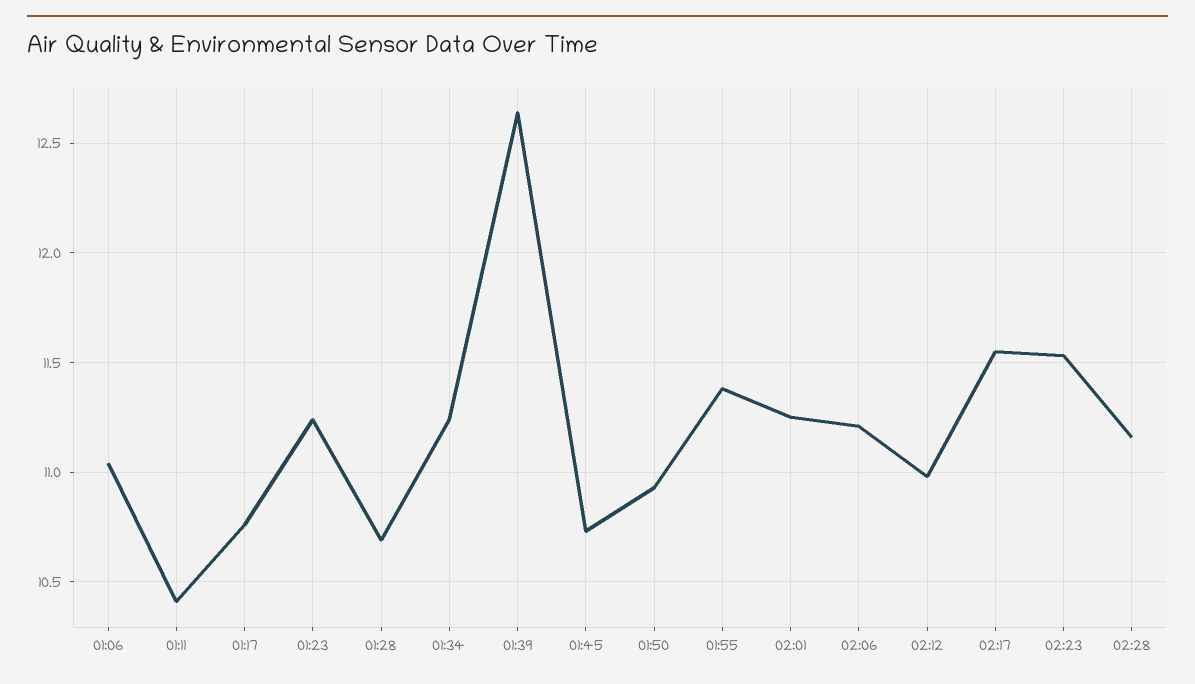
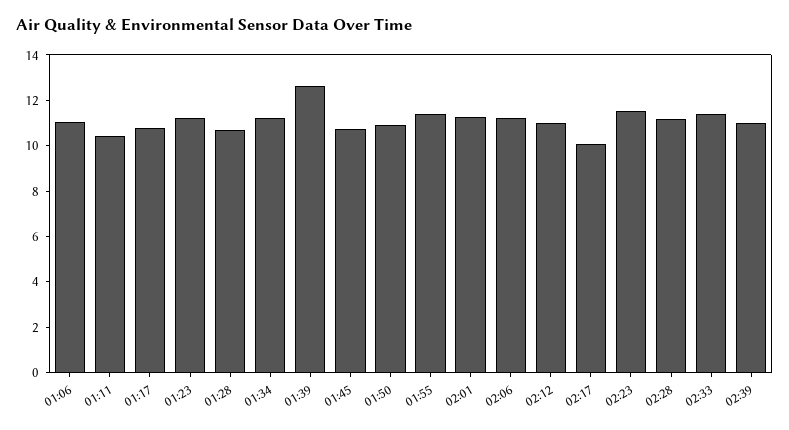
02:17: 11.55 -> 10
02:33: none -> 11.5
02:39: none -> 11

